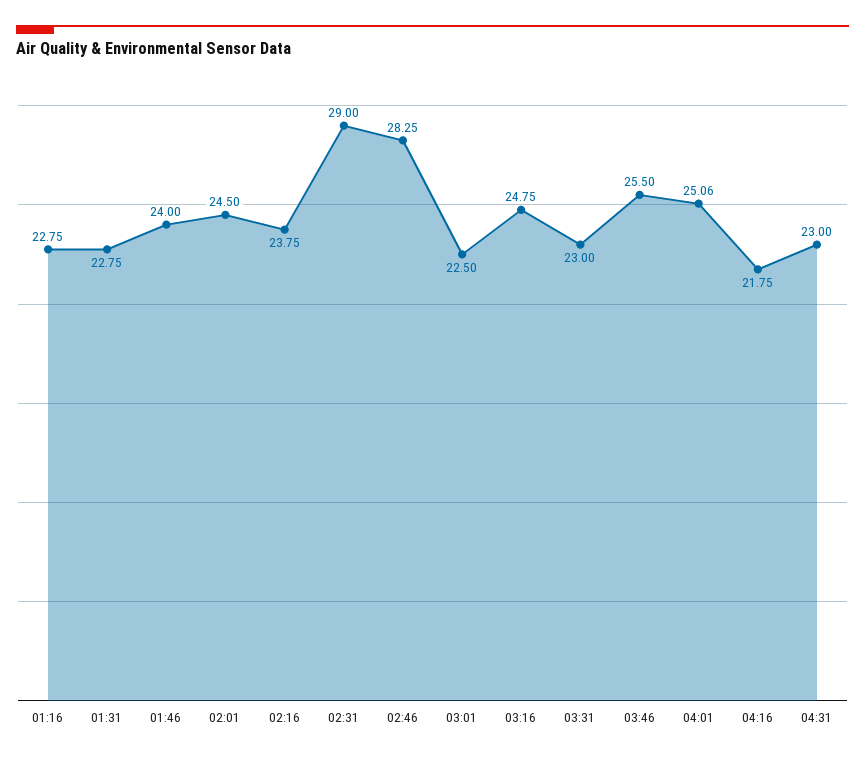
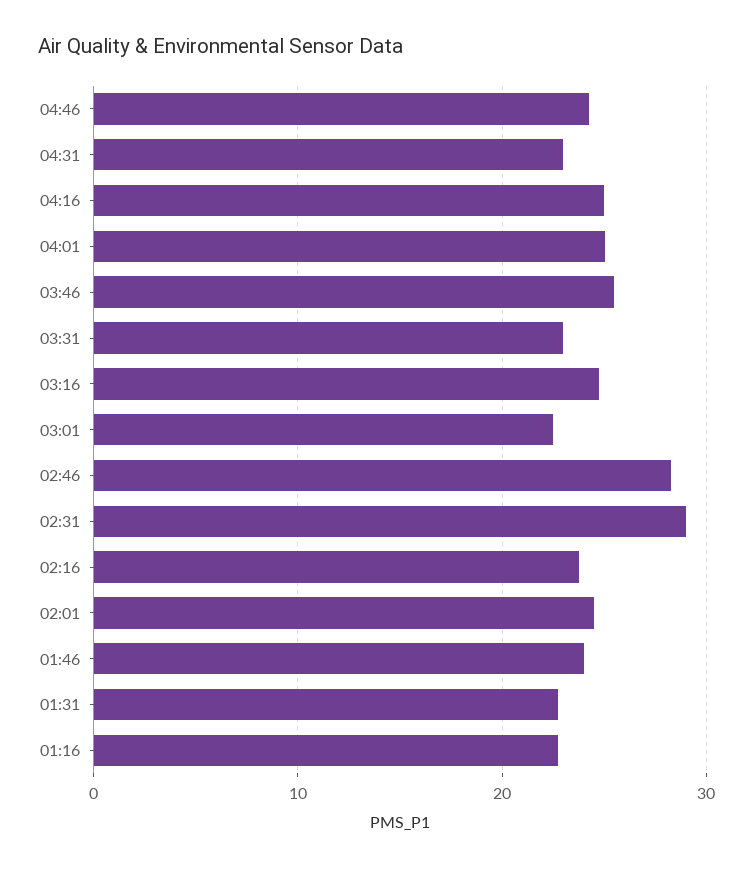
04:16: 21.75 -> 25
04:46: none -> 24

